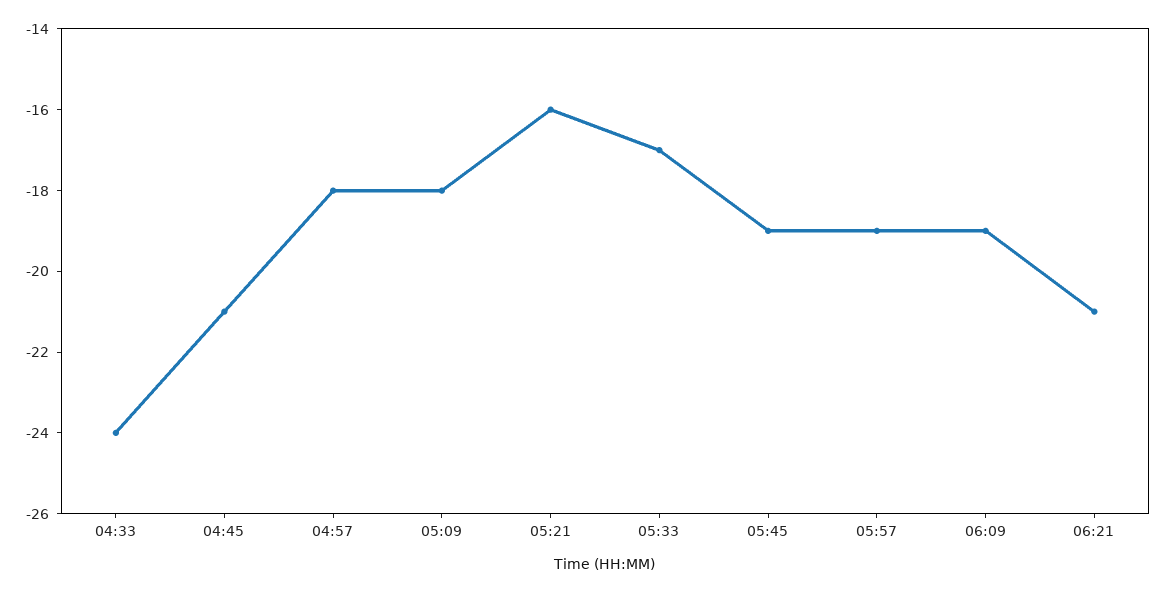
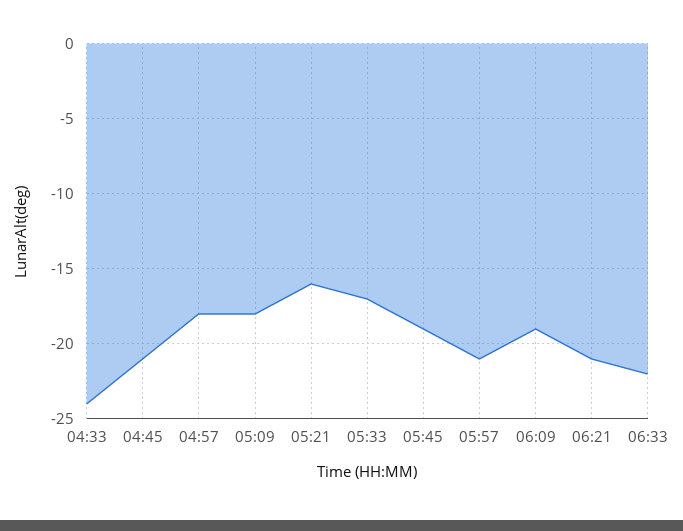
05:57: -19 -> -21
06:33: none -> -22

